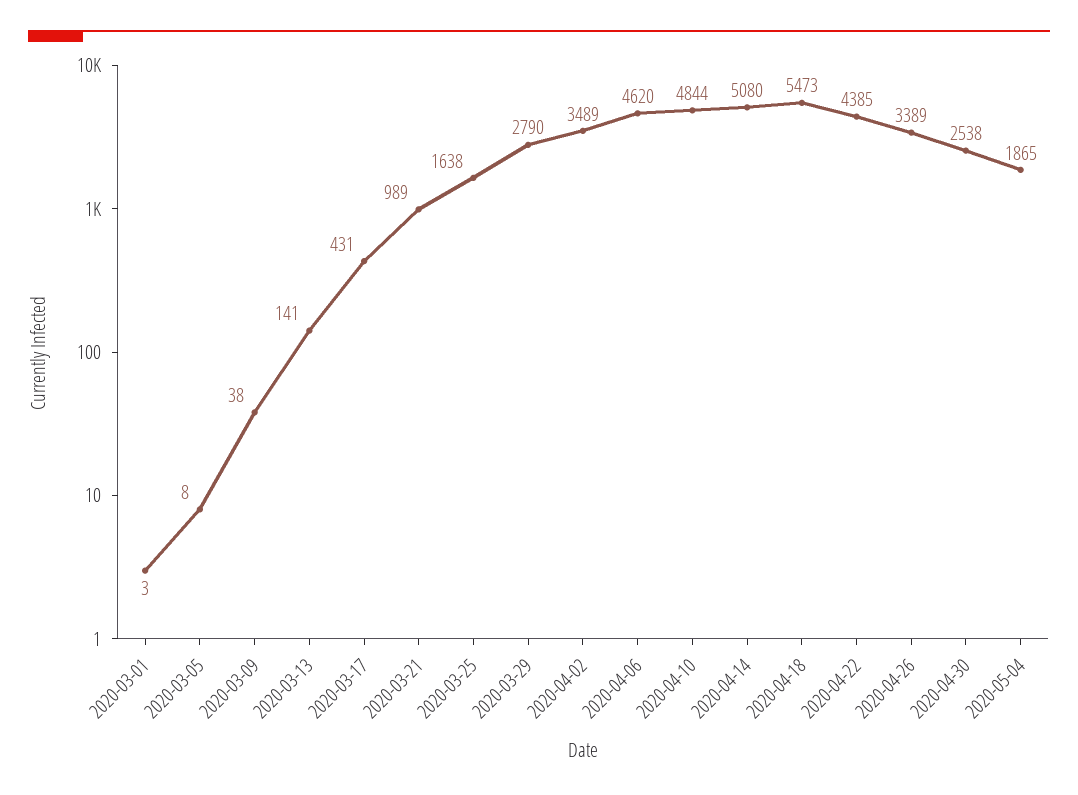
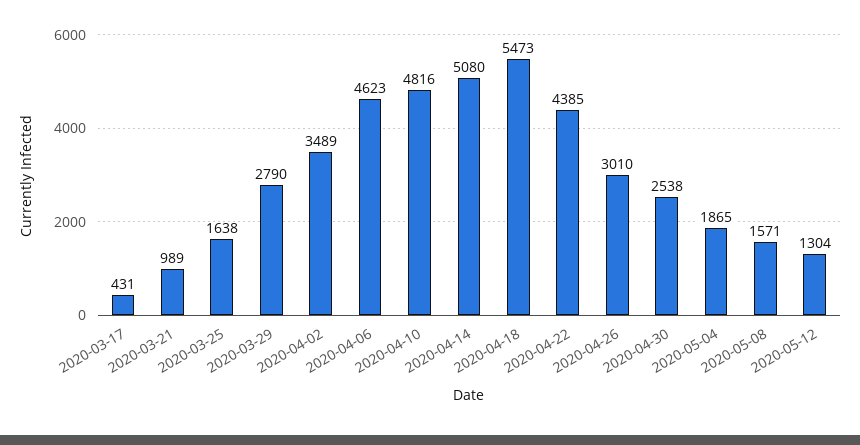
2020-03-01: 3 -> none
2020-03-05: 8 -> none
2020-03-09: 38 -> none
2020-03-13: 141 -> none
2020-04-06: 4620 -> 4623
2020-04-10: 4844 -> 4816
2020-04-26: 3389 -> 3010
2020-05-08: none -> 1571
2020-05-12: none -> 1304

